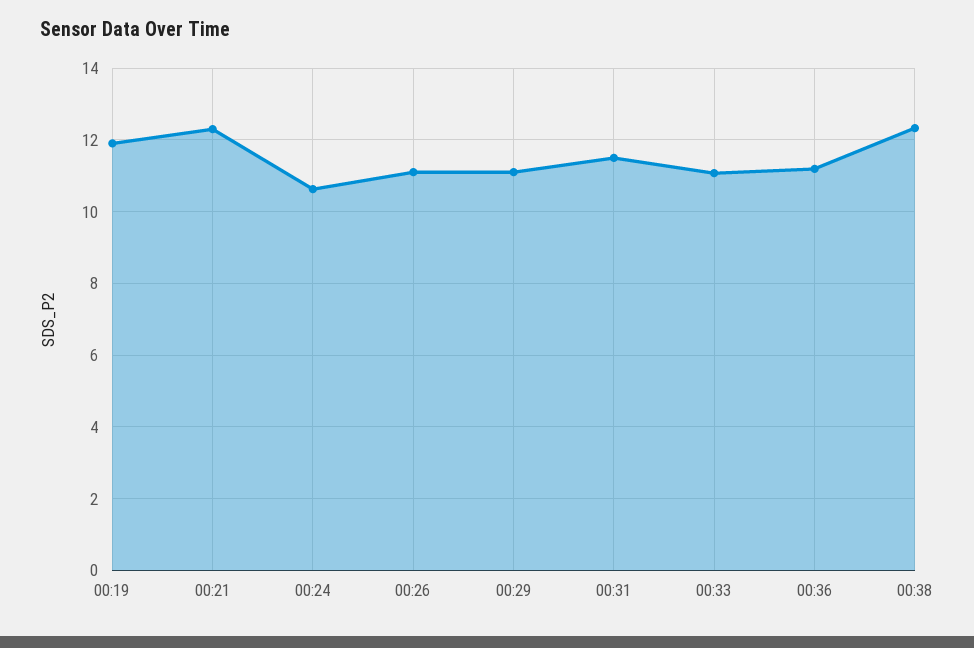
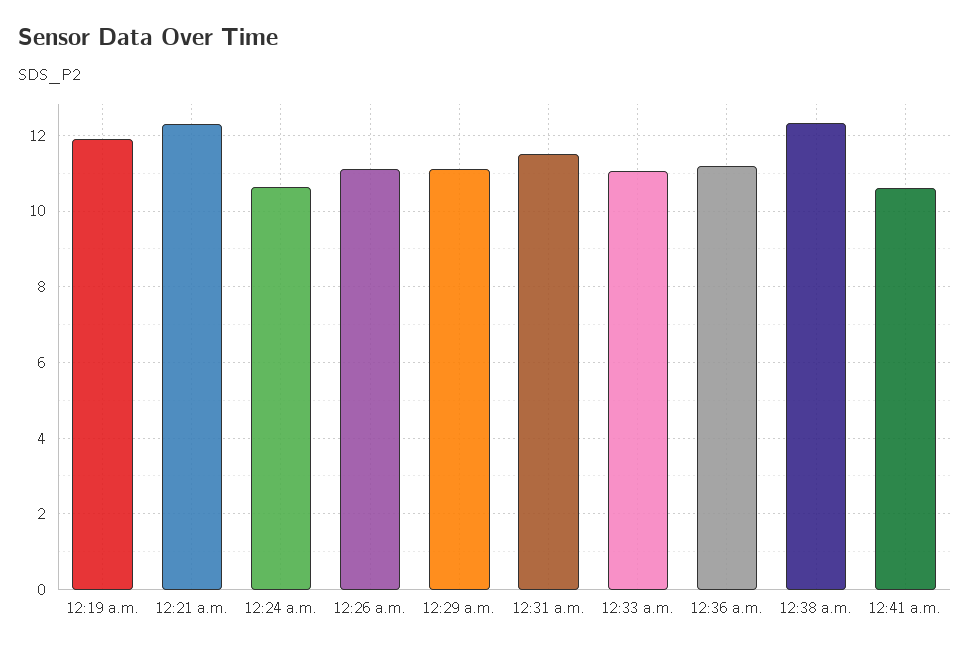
12:41 a.m.: none -> 10.6

